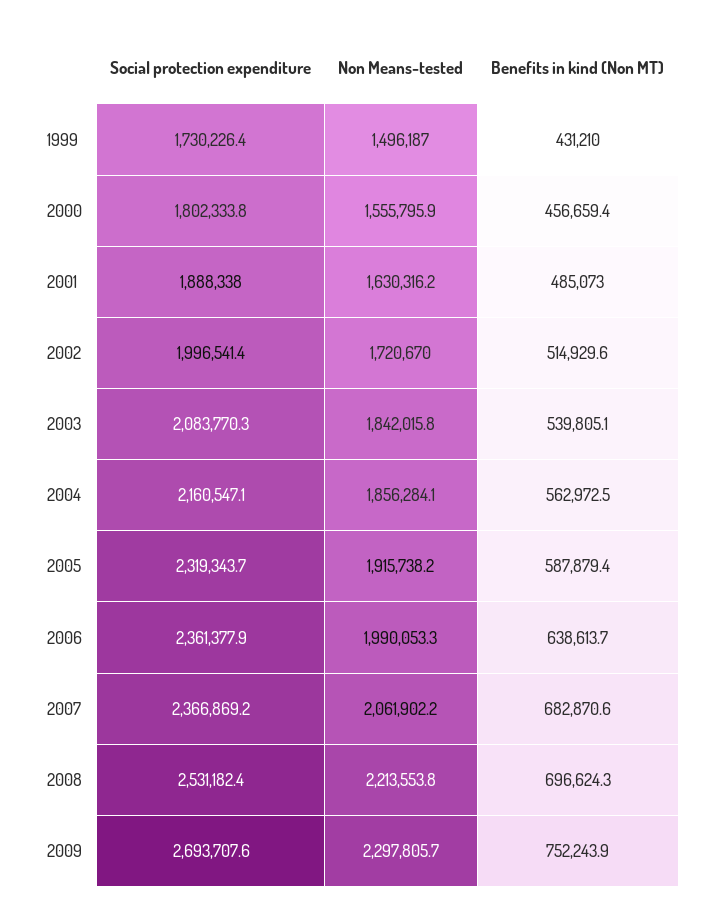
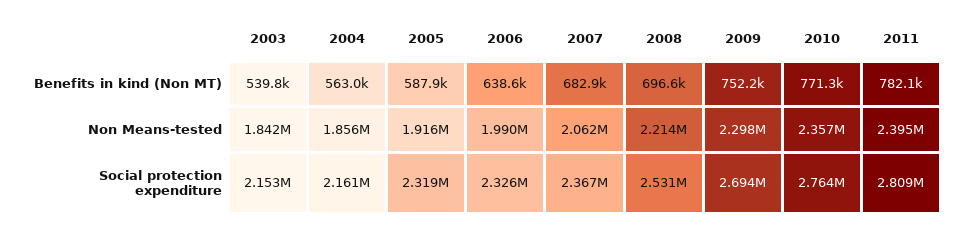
Social protection expenditure, 1999: 1730226.4 -> none
Non Means-tested, 1999: 1496187 -> none
Benefits in kind (Non MT), 1999: 431210 -> none
Social protection expenditure, 2000: 1802333.8 -> none
Non Means-tested, 2000: 1555795.9 -> none
Benefits in kind (Non MT), 2000: 456659.4 -> none
Social protection expenditure, 2001: 1888338 -> none
Non Means-tested, 2001: 1630316.2 -> none
Benefits in kind (Non MT), 2001: 485073 -> none
Social protection expenditure, 2002: 1996541.4 -> none
Non Means-tested, 2002: 1720670 -> none
Benefits in kind (Non MT), 2002: 514929.6 -> none
Social protection expenditure, 2003: 2083770.3 -> 2153000
Social protection expenditure, 2006: 2361377.9 -> 2326000
Benefits in kind (Non MT), 2010: none -> 771300
Benefits in kind (Non MT), 2011: none -> 782100
Non Means-tested, 2010: none -> 2357000
Non Means-tested, 2011: none -> 2395000
Social protection expenditure, 2010: none -> 2764000
Social protection expenditure, 2011: none -> 2809000

